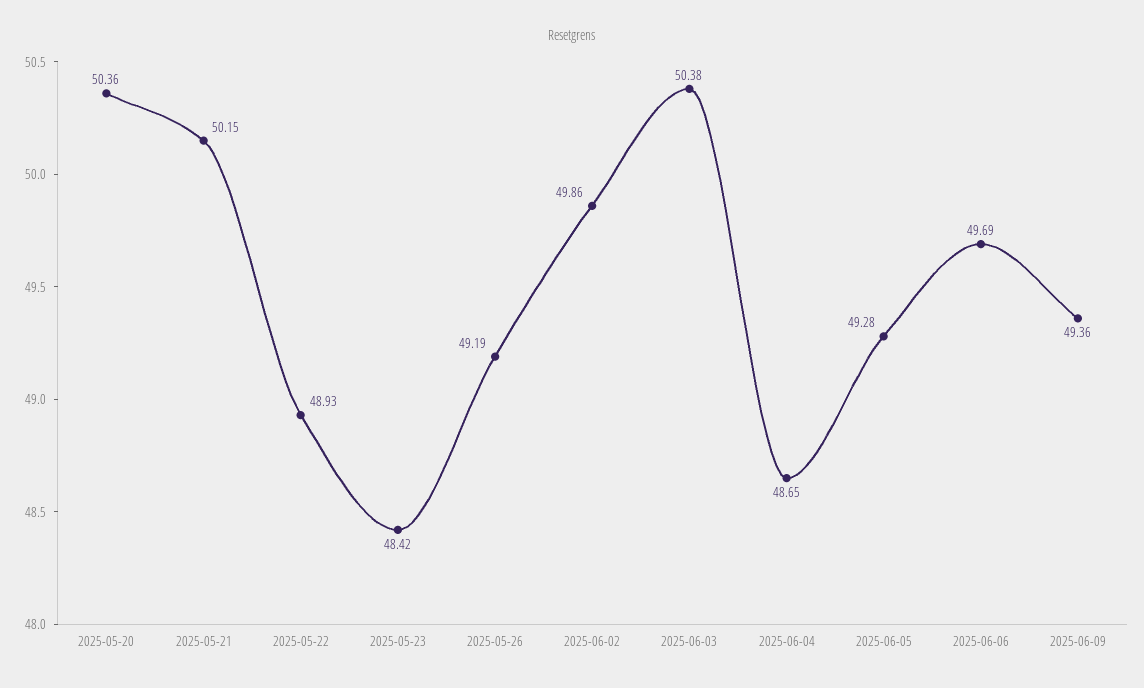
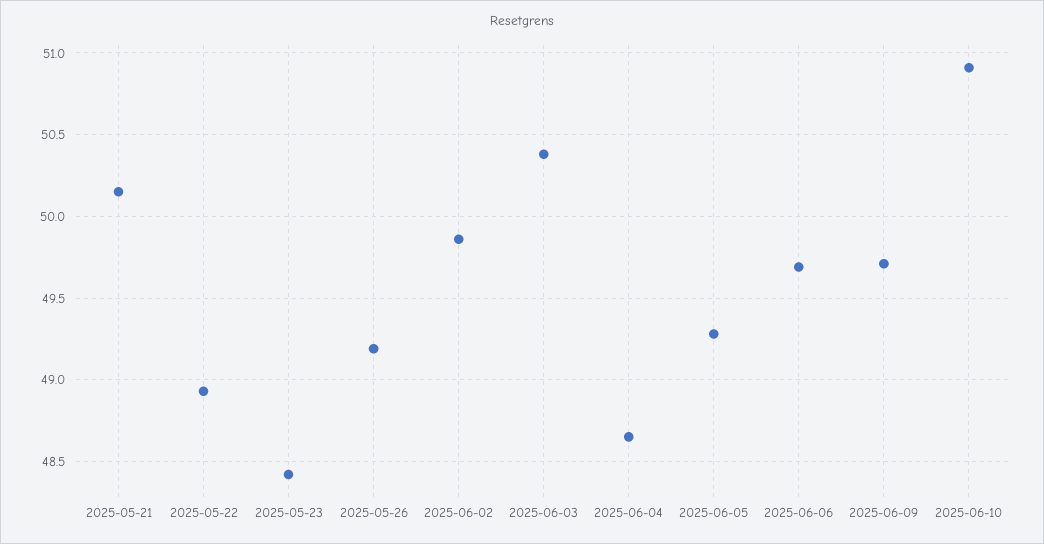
2025-05-20: 50.36 -> none
2025-06-09: 49.36 -> 49.7
2025-06-10: none -> 50.9

